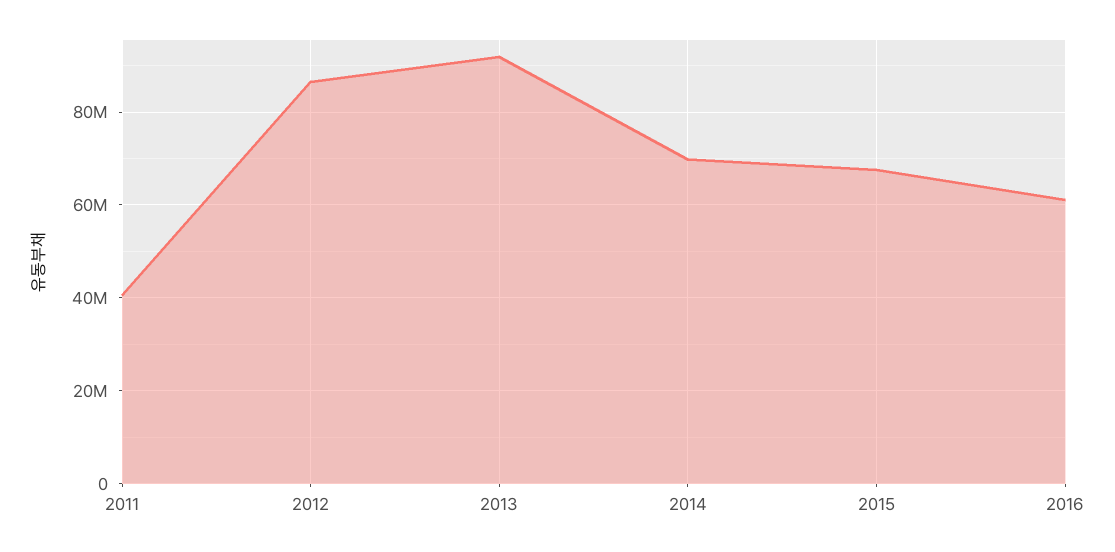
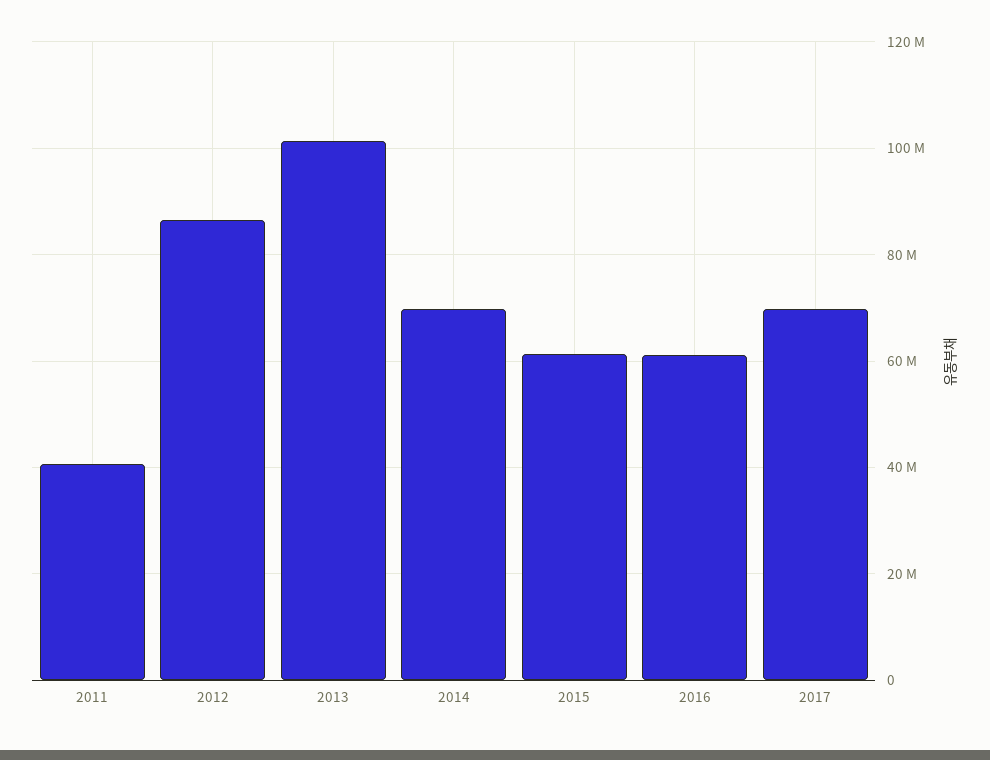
2013: 92000000 -> 102000000
2015: 68000000 -> 62000000
2017: none -> 70000000

